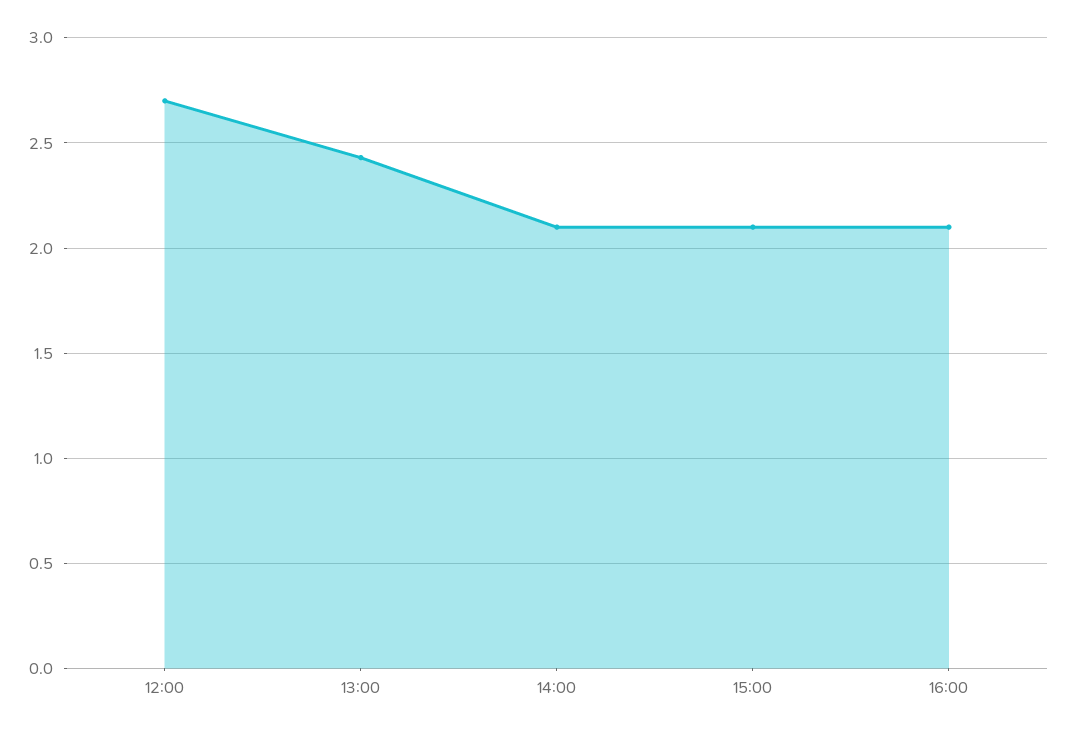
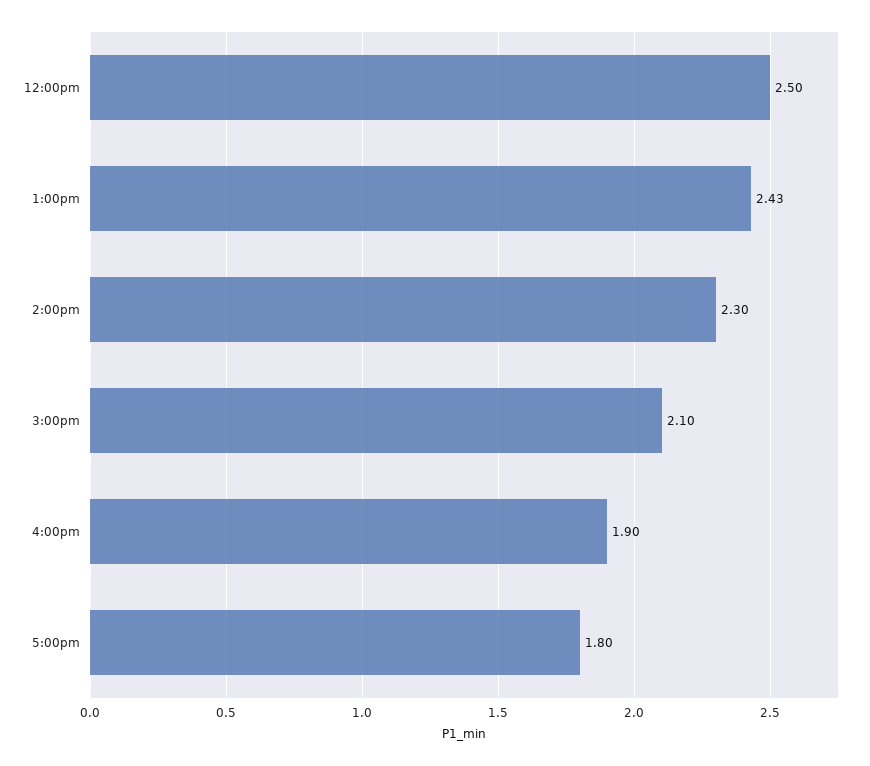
12:00: 2.7 -> 2.5
14:00: 2.1 -> 2.3
16:00: 2.1 -> 1.9
5:00pm: none -> 1.8

